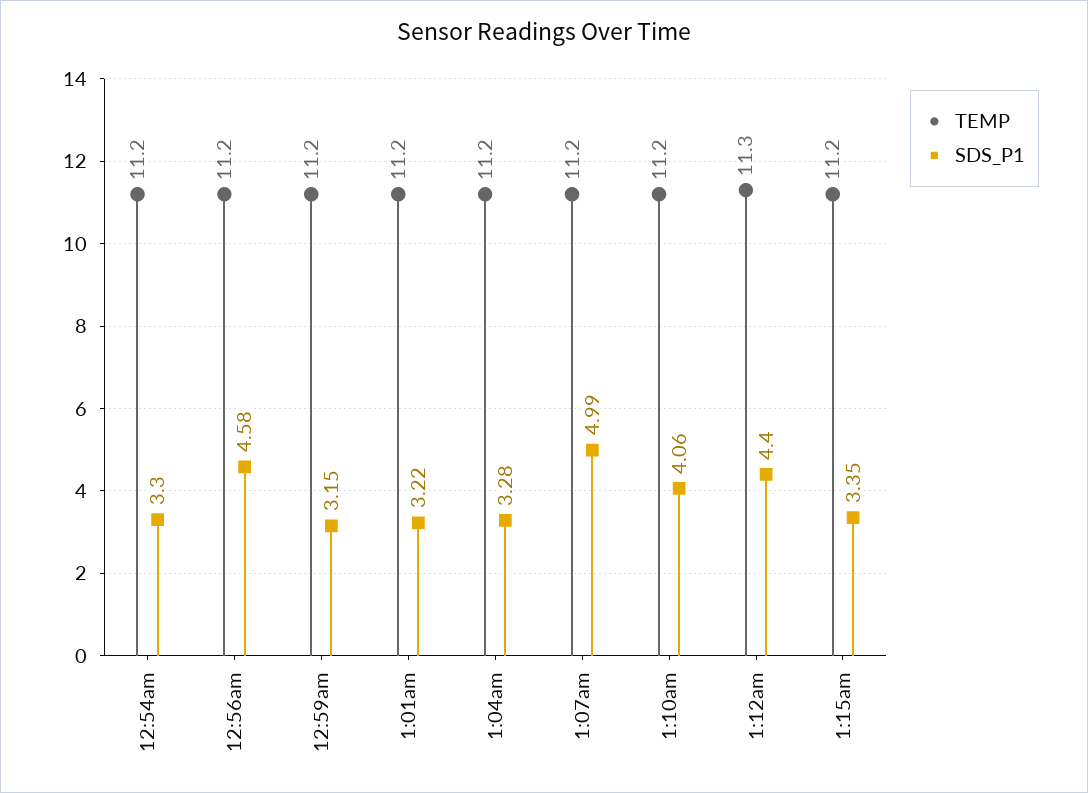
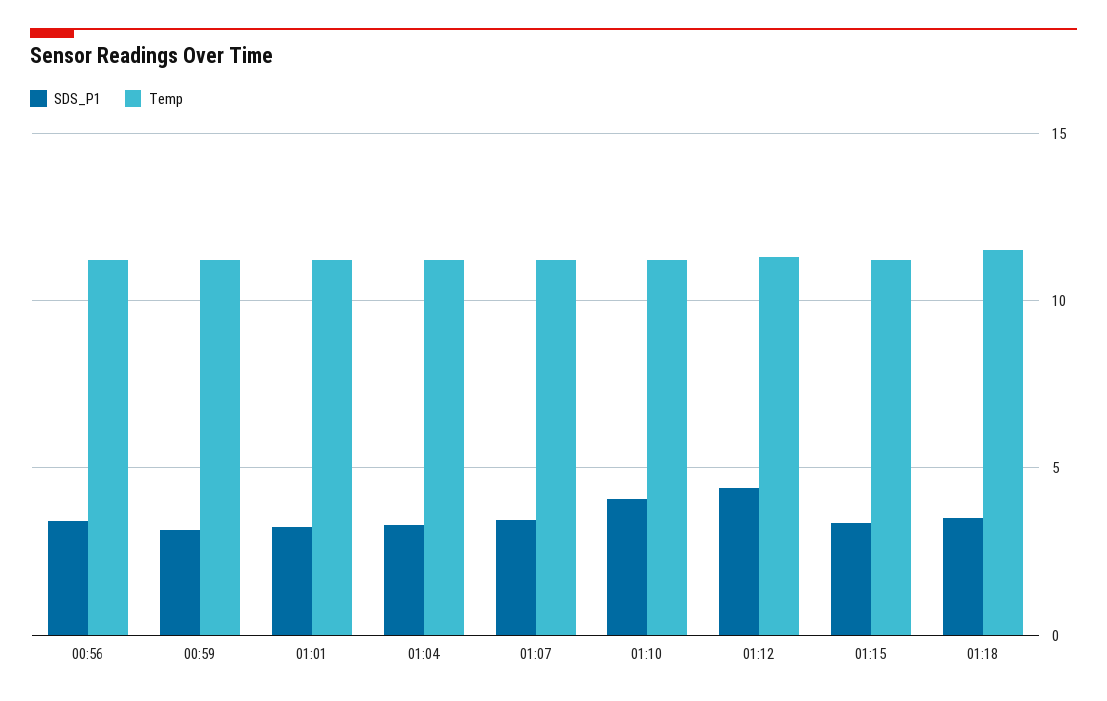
TEMP, 12:54am: 11.2 -> none
SDS_P1, 12:54am: 3.3 -> none
SDS_P1, 12:56am: 4.58 -> 3.5
SDS_P1, 1:07am: 4.99 -> 3.5
SDS_P1, 01:18: none -> 3.5
TEMP, 01:18: none -> 11.5

